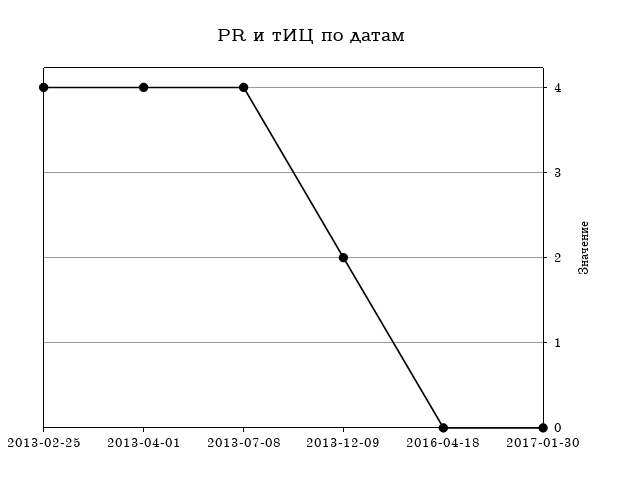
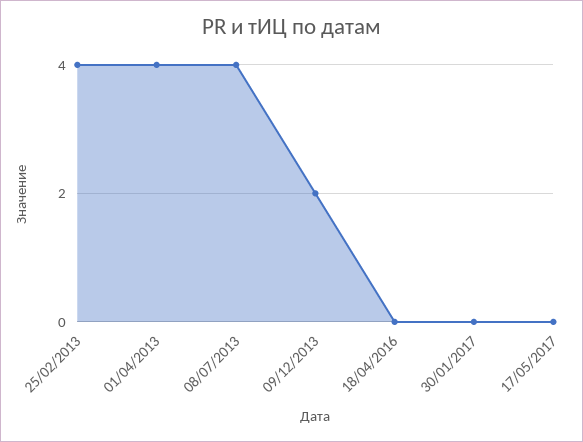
17/05/2017: none -> 0

